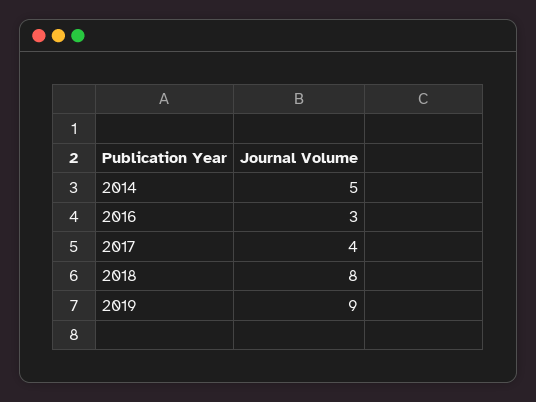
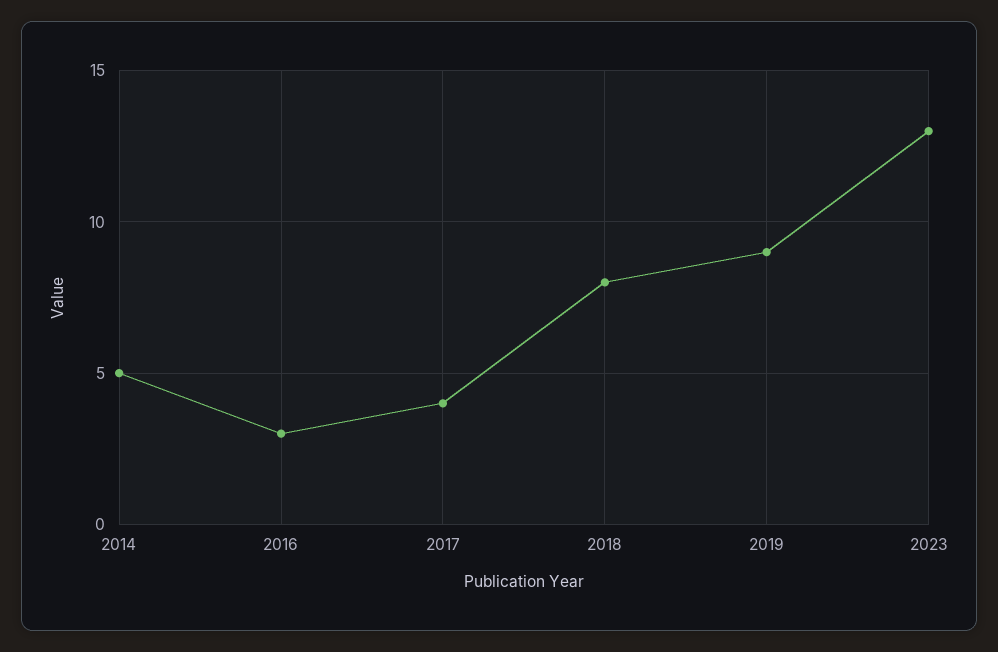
2023: none -> 13

